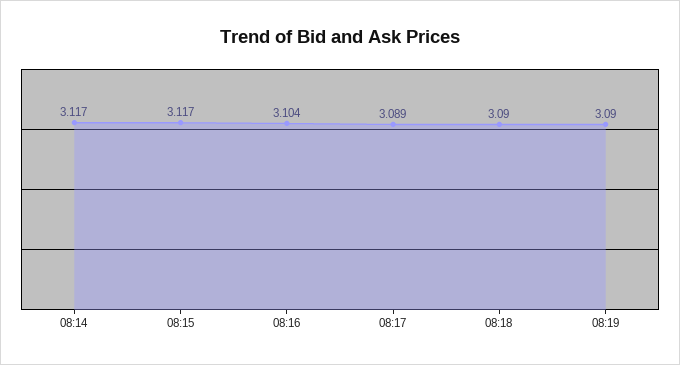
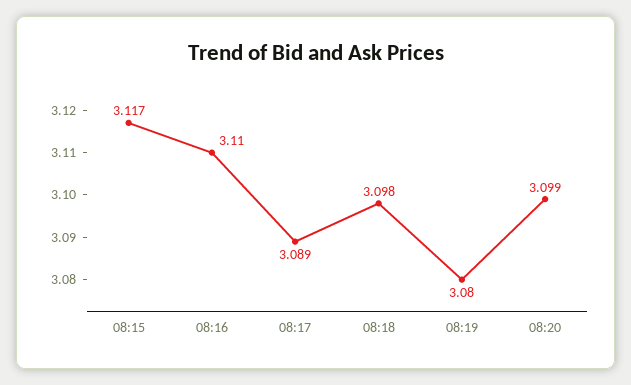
08:14: 3.117 -> none
08:16: 3.104 -> 3.11
08:18: 3.09 -> 3.098
08:19: 3.09 -> 3.08
08:20: none -> 3.099

